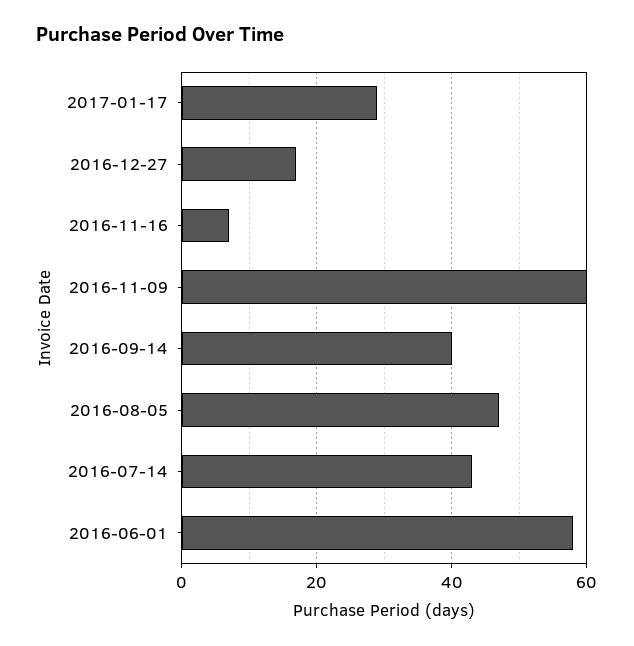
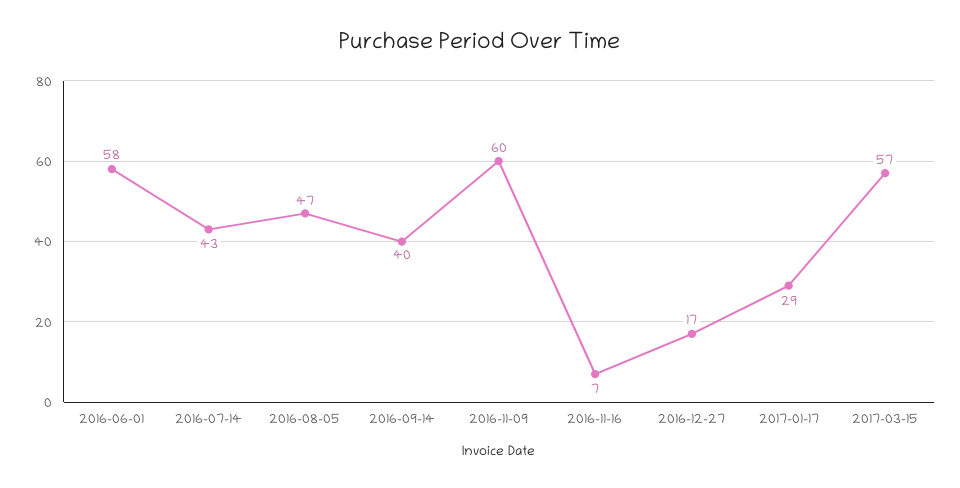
2017-03-15: none -> 57

